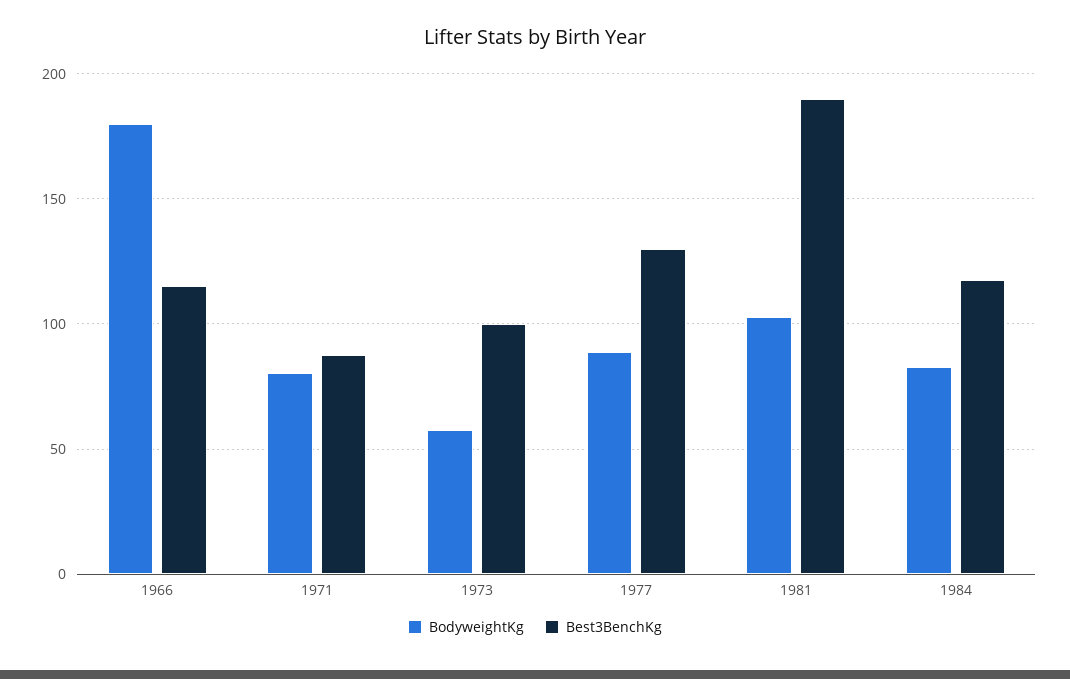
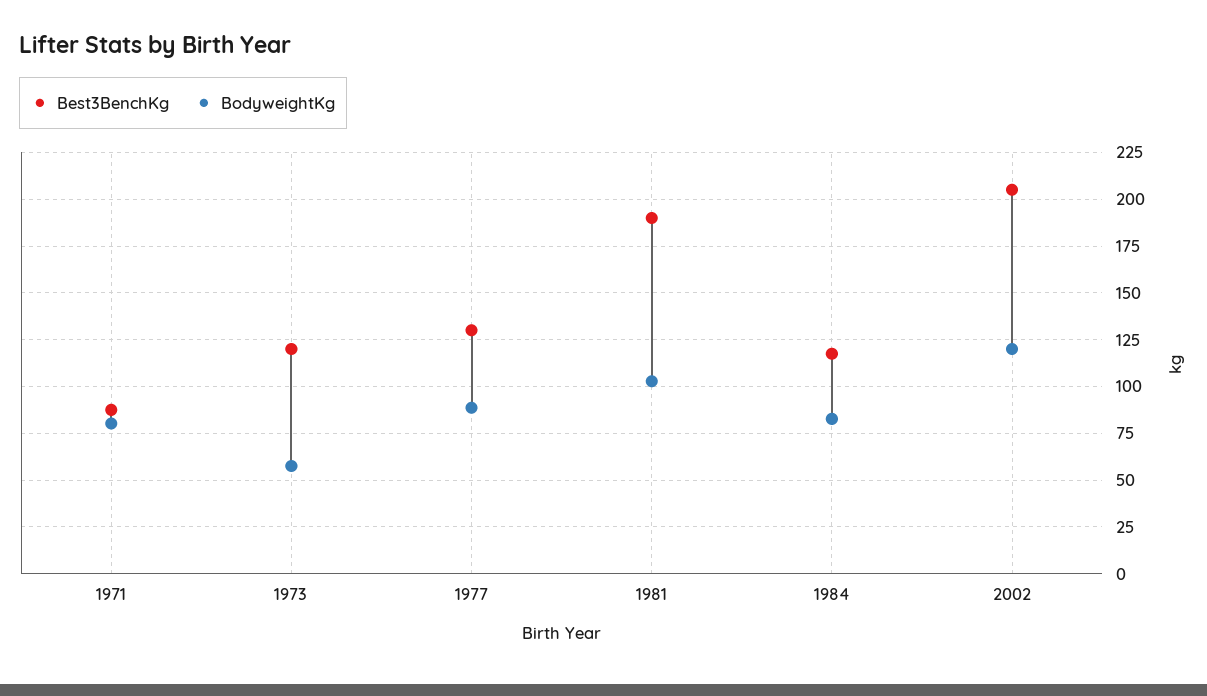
BodyweightKg, 1966: 180 -> none
Best3BenchKg, 1966: 115 -> none
Best3BenchKg, 1973: 100 -> 120
Best3BenchKg, 2002: none -> 205
BodyweightKg, 2002: none -> 120

